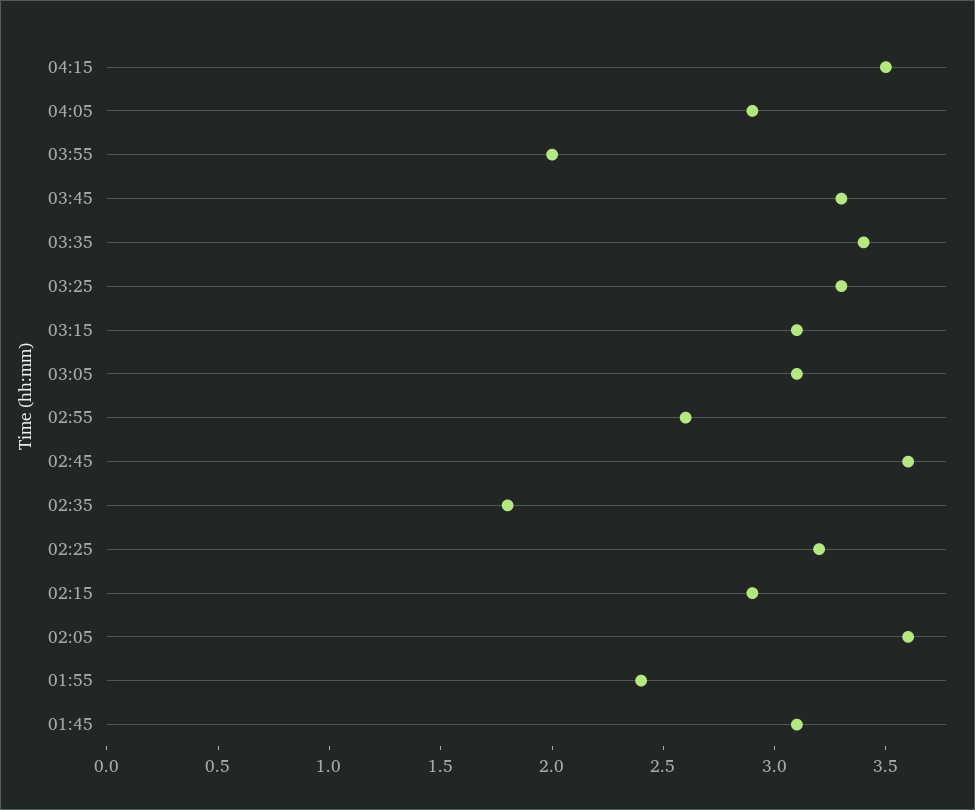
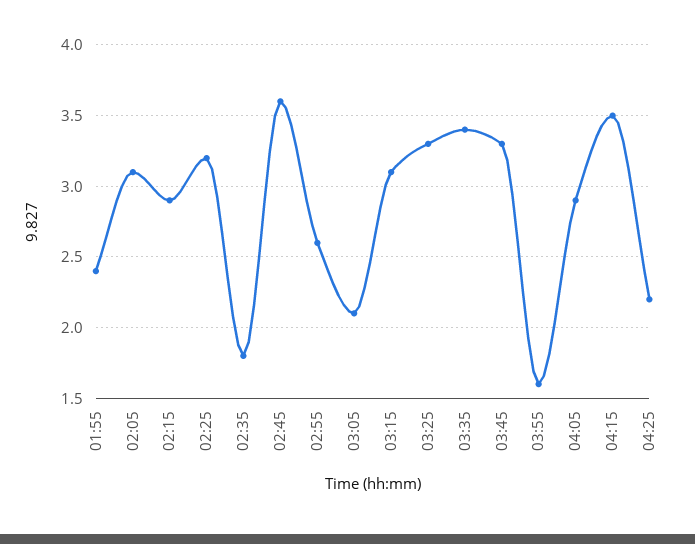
03:55: 2 -> 1.6
03:05: 3.1 -> 2.1
02:05: 3.6 -> 3.1
01:45: 3.1 -> none
04:25: none -> 2.2

